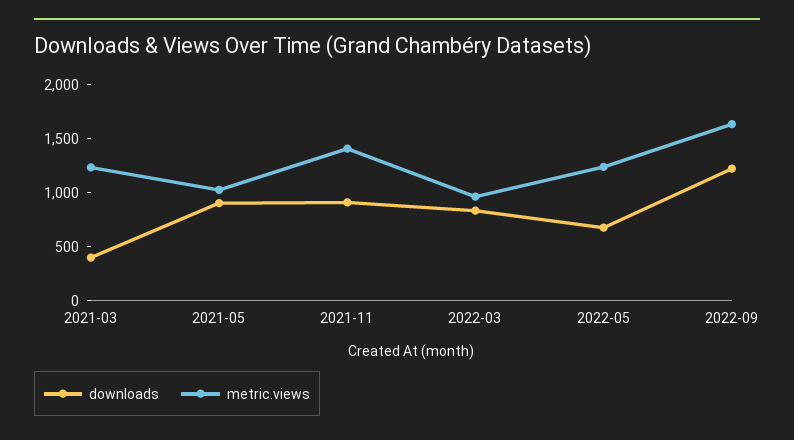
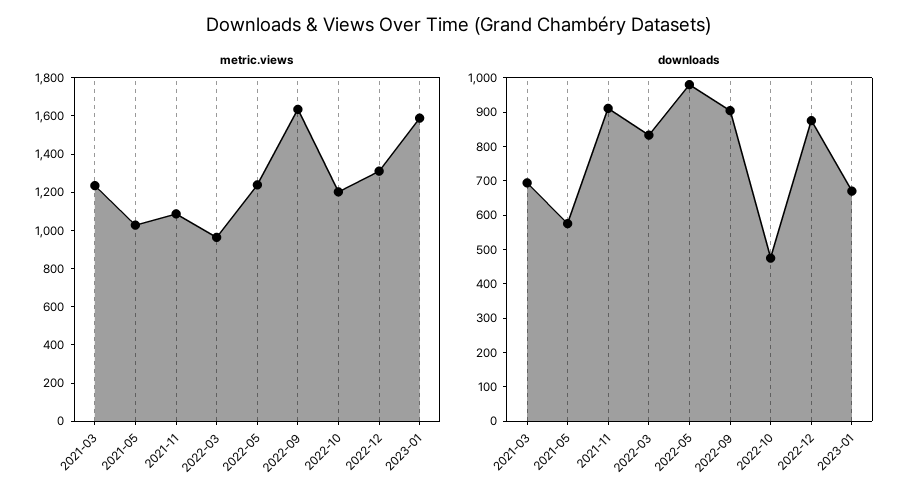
downloads, 2021-03: 400 -> 700
downloads, 2021-05: 900 -> 575
metric.views, 2021-11: 1400 -> 1100
downloads, 2022-05: 700 -> 975
downloads, 2022-09: 1200 -> 900
metric.views, 2022-10: none -> 1200
metric.views, 2022-12: none -> 1300
metric.views, 2023-01: none -> 1600
downloads, 2022-10: none -> 475
downloads, 2022-12: none -> 875
downloads, 2023-01: none -> 675

